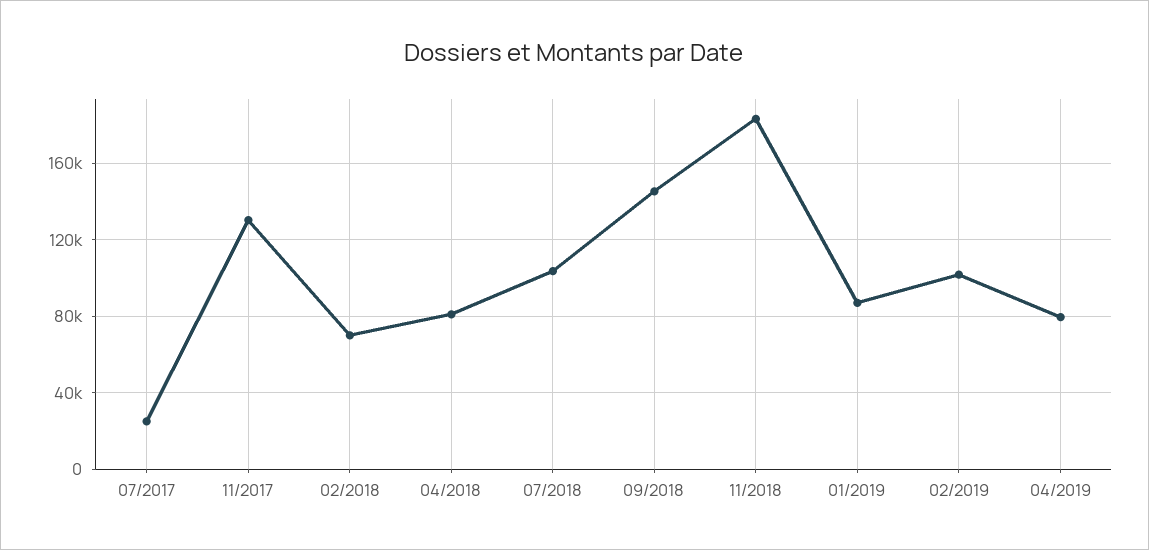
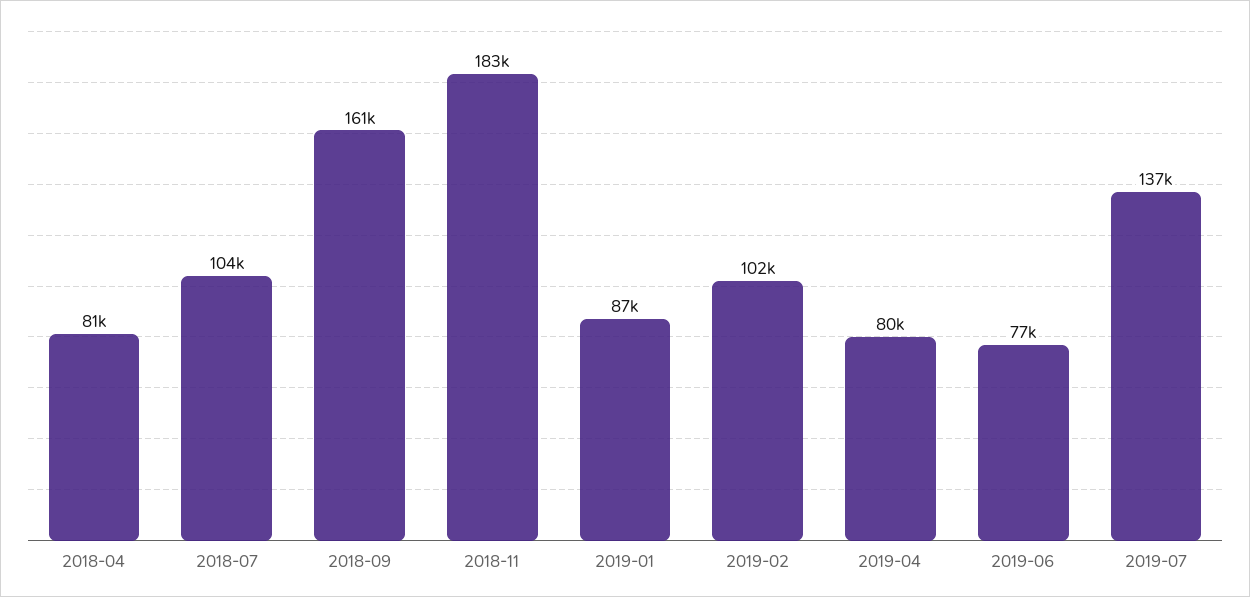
07/2017: 25000 -> none
11/2017: 130000 -> none
02/2018: 70000 -> none
09/2018: 145000 -> 161000
2019-06: none -> 77000
2019-07: none -> 137000

